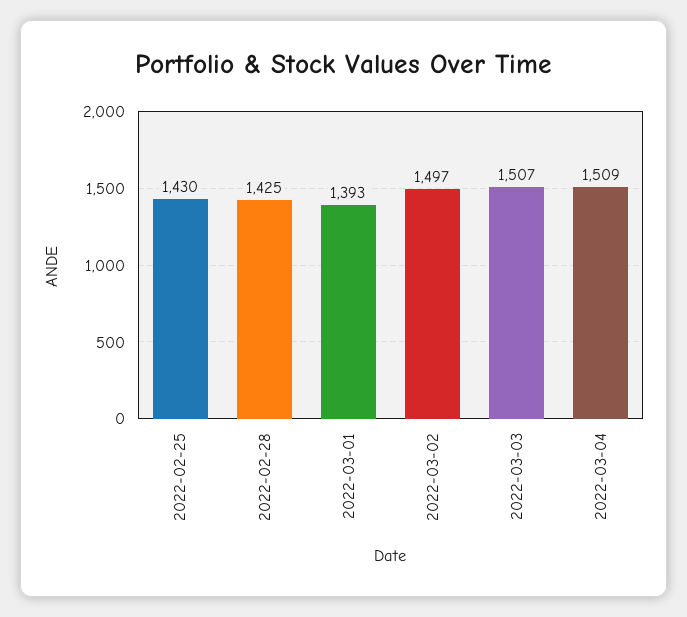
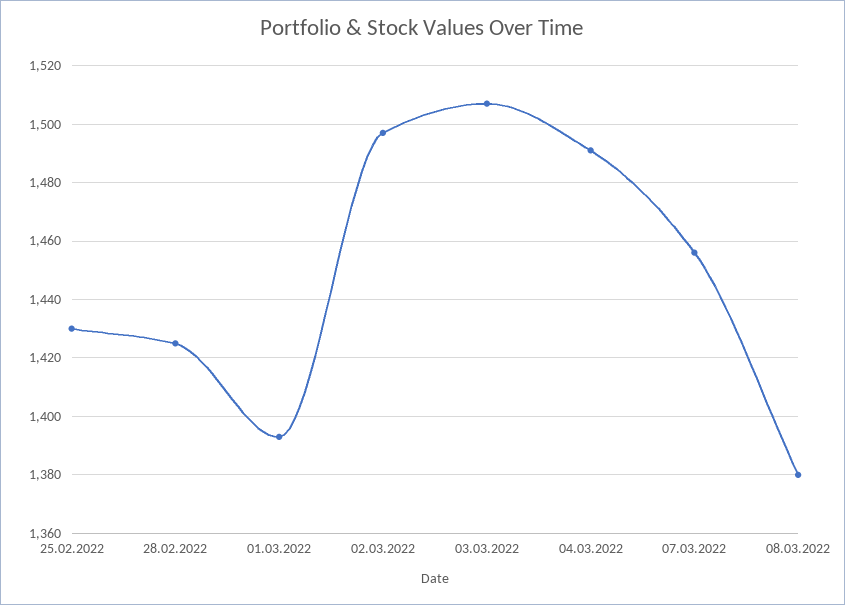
2022-03-04: 1509 -> 1490
07.03.2022: none -> 1455
08.03.2022: none -> 1380

